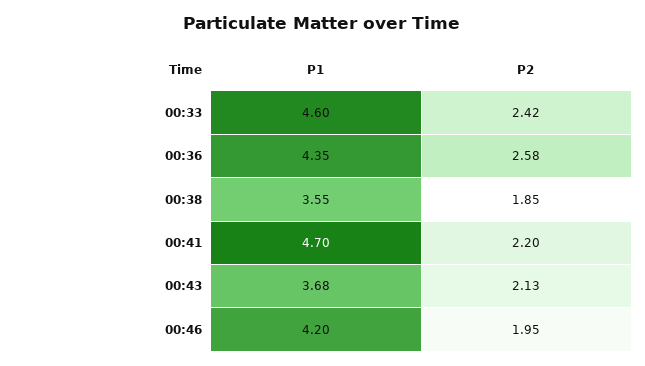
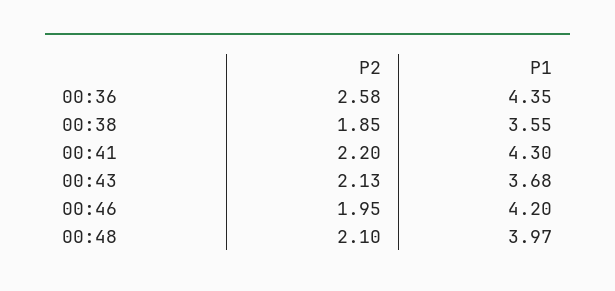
P1, 00:33: 4.6 -> none
P2, 00:33: 2.42 -> none
P1, 00:41: 4.7 -> 4.3
P2, 00:48: none -> 2.1
P1, 00:48: none -> 3.97

